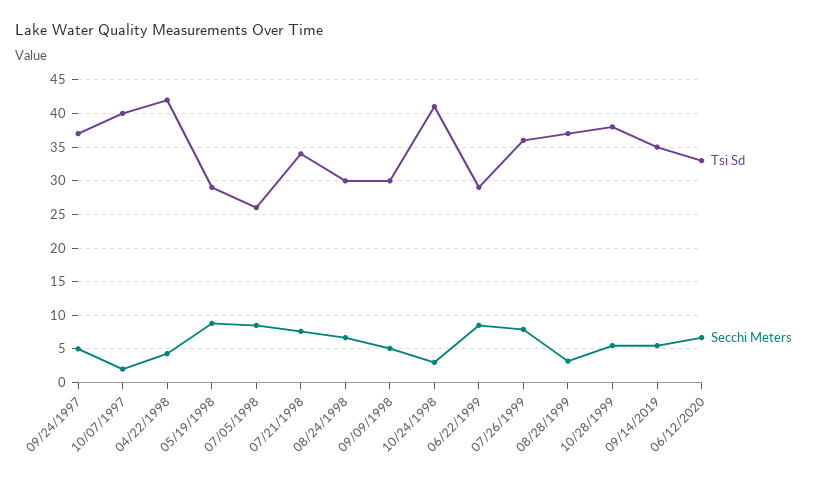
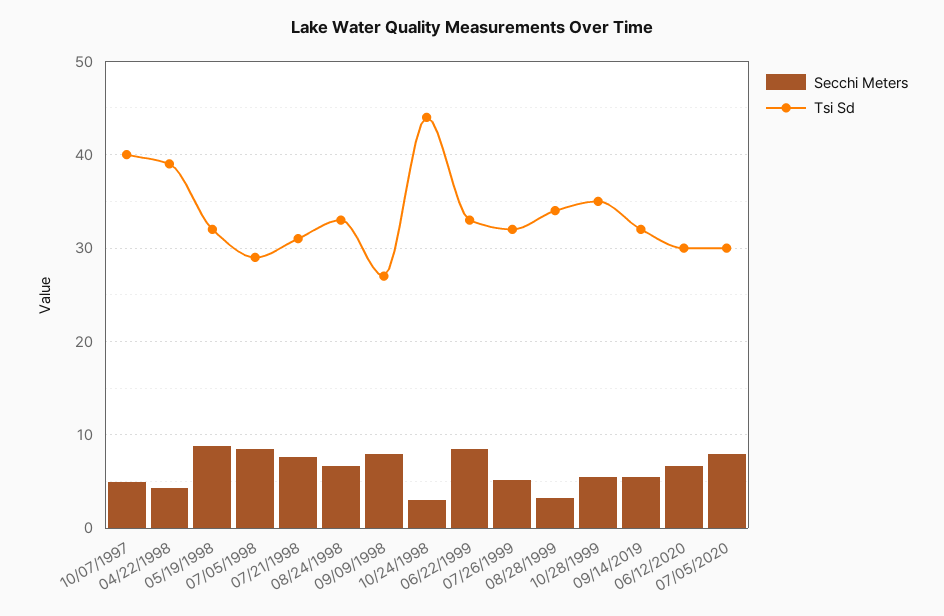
Tsi Sd, 09/24/1997: 37 -> none
Secchi Meters, 09/24/1997: 5 -> none
Secchi Meters, 10/07/1997: 2 -> 5
Tsi Sd, 04/22/1998: 42 -> 39
Tsi Sd, 05/19/1998: 29 -> 32
Tsi Sd, 07/05/1998: 26 -> 29
Tsi Sd, 07/21/1998: 34 -> 31
Tsi Sd, 08/24/1998: 30 -> 33
Tsi Sd, 09/09/1998: 30 -> 27
Secchi Meters, 09/09/1998: 5 -> 8
Tsi Sd, 10/24/1998: 41 -> 44
Tsi Sd, 06/22/1999: 29 -> 33
Tsi Sd, 07/26/1999: 36 -> 32
Secchi Meters, 07/26/1999: 8 -> 5
Tsi Sd, 08/28/1999: 37 -> 34
Tsi Sd, 10/28/1999: 38 -> 35
Tsi Sd, 09/14/2019: 35 -> 32
Tsi Sd, 06/12/2020: 33 -> 30
Secchi Meters, 07/05/2020: none -> 8
Tsi Sd, 07/05/2020: none -> 30

